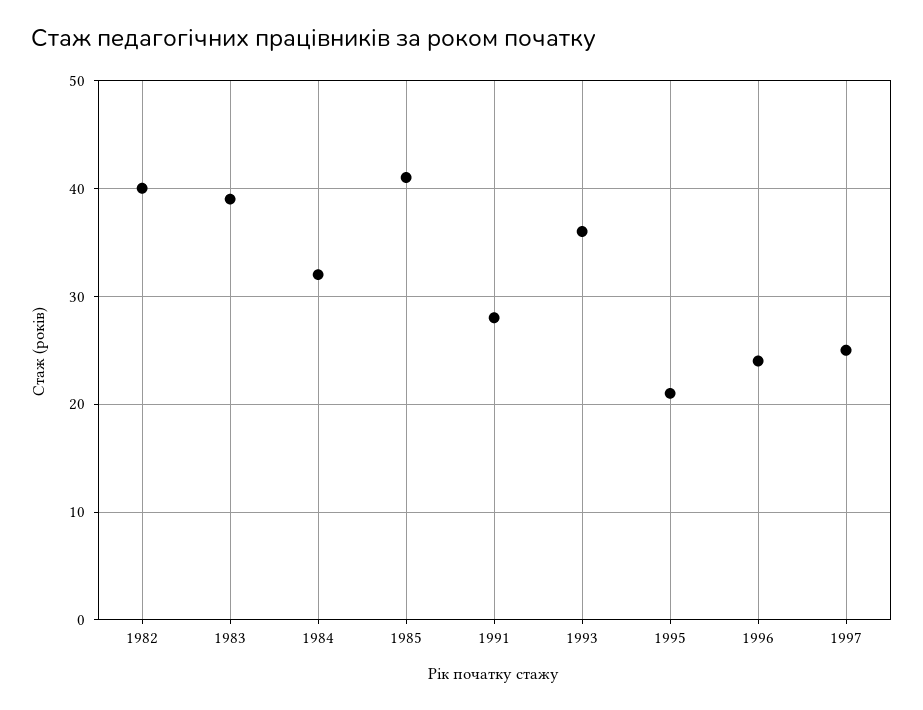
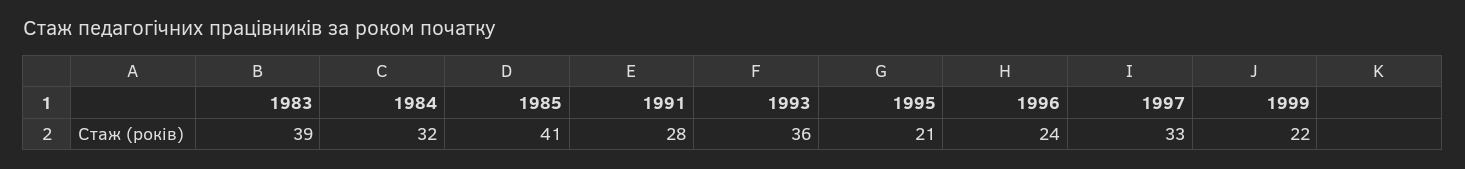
1982: 40 -> none
1997: 25 -> 33
1999: none -> 22

